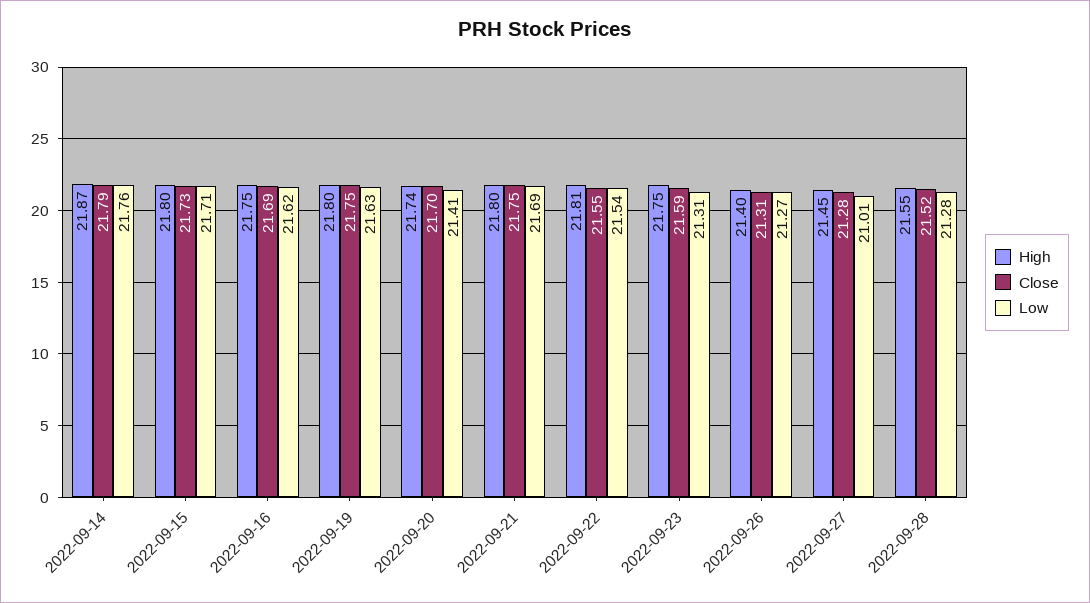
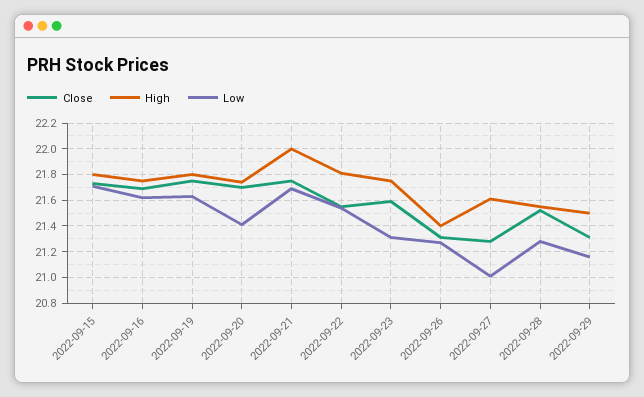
High, 2022-09-14: 21.87 -> none
Close, 2022-09-14: 21.79 -> none
Low, 2022-09-14: 21.76 -> none
High, 2022-09-21: 21.8 -> 22
High, 2022-09-27: 21.45 -> 21.6
Close, 2022-09-29: none -> 21.3
High, 2022-09-29: none -> 21.5
Low, 2022-09-29: none -> 21.15

